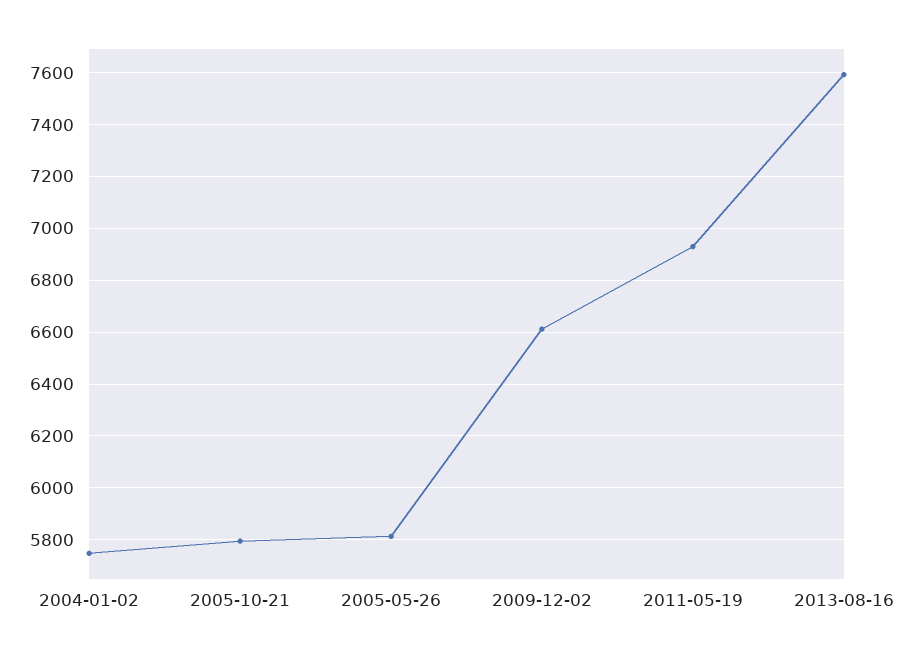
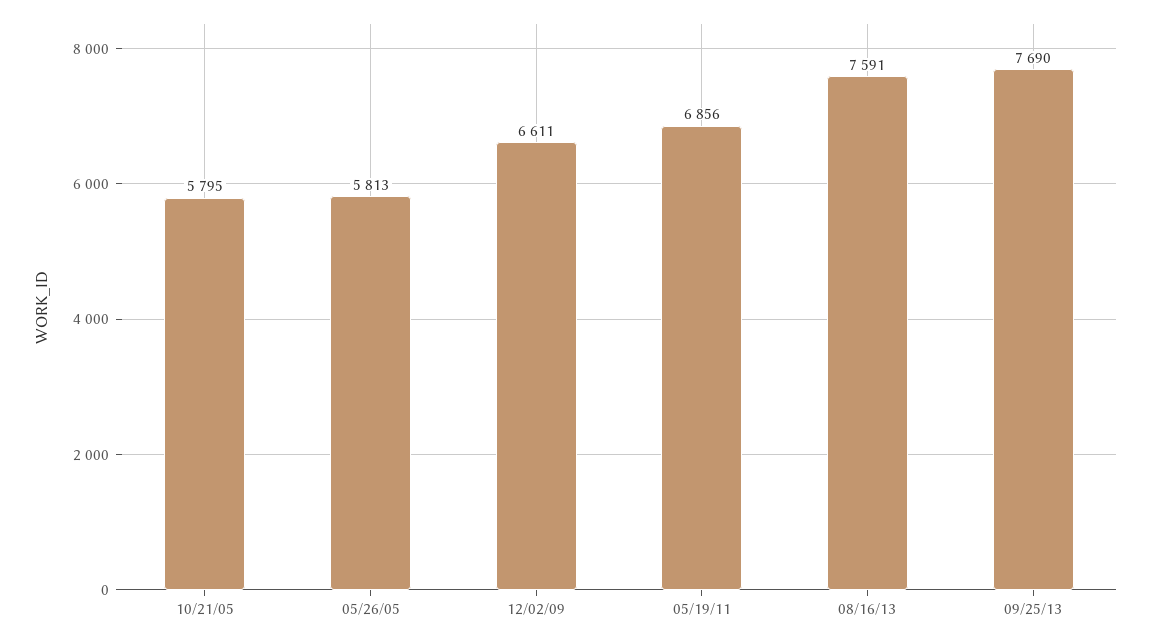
2004-01-02: 5750 -> none
2011-05-19: 6925 -> 6856
09/25/13: none -> 7690

